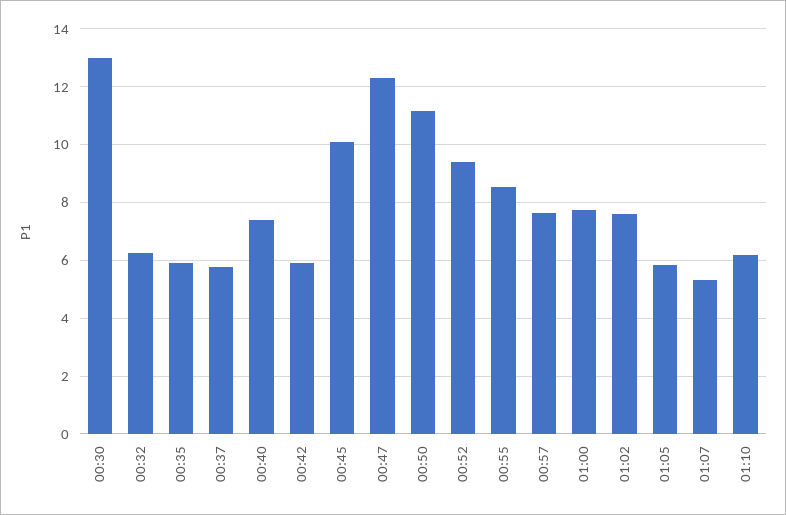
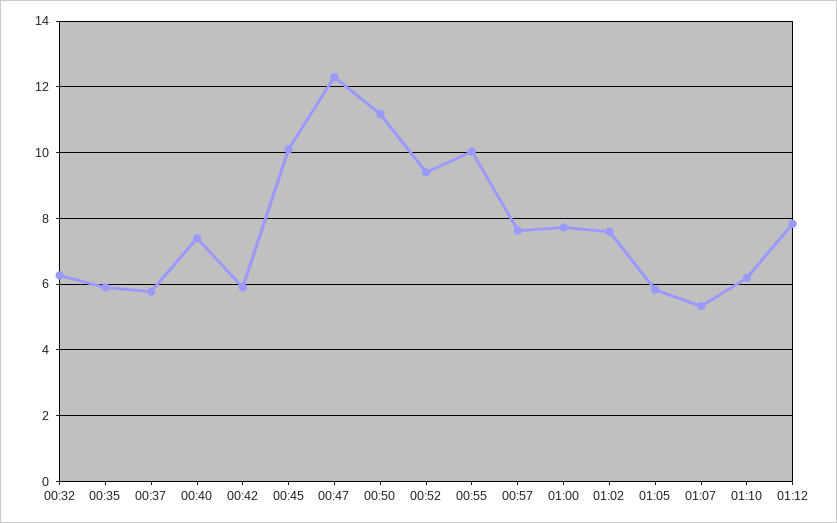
00:30: 13 -> none
00:55: 8.5 -> 10
01:12: none -> 7.8

